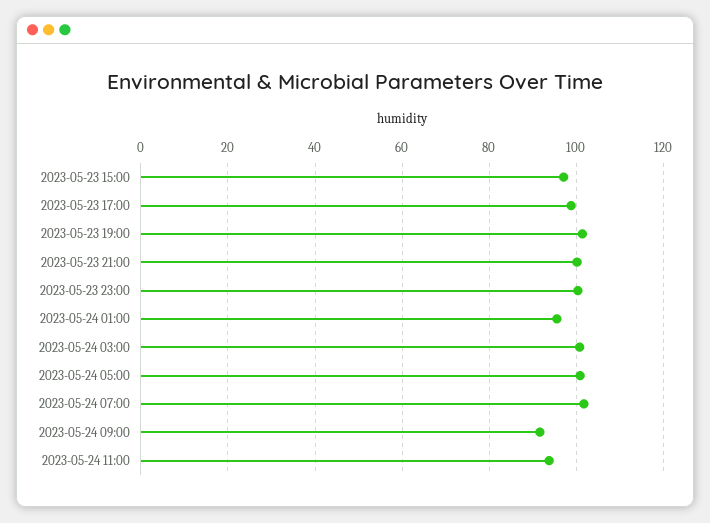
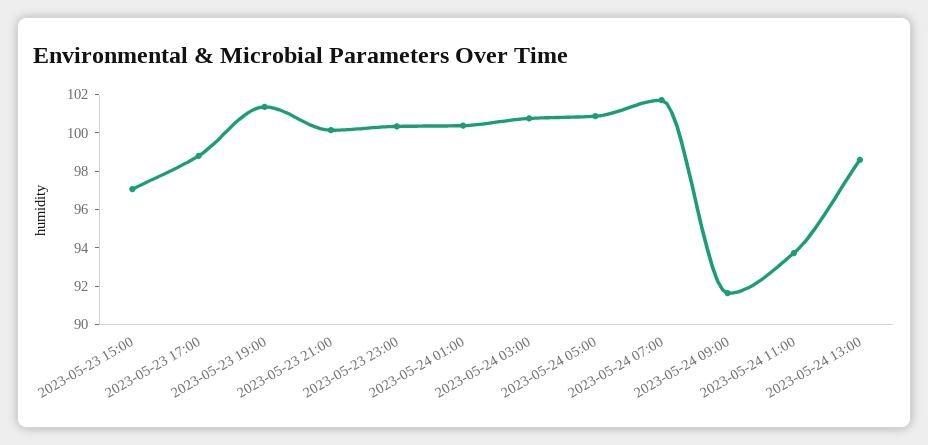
2023-05-24 01:00: 96 -> 100.5
2023-05-24 13:00: none -> 98.5

